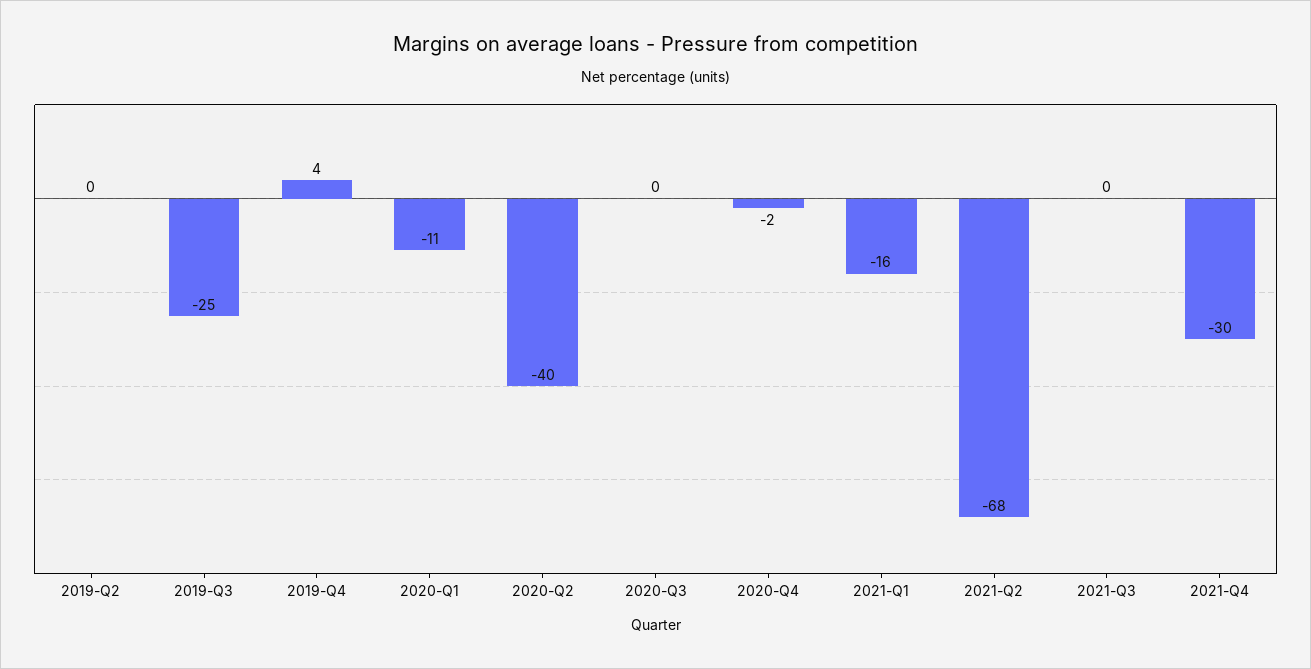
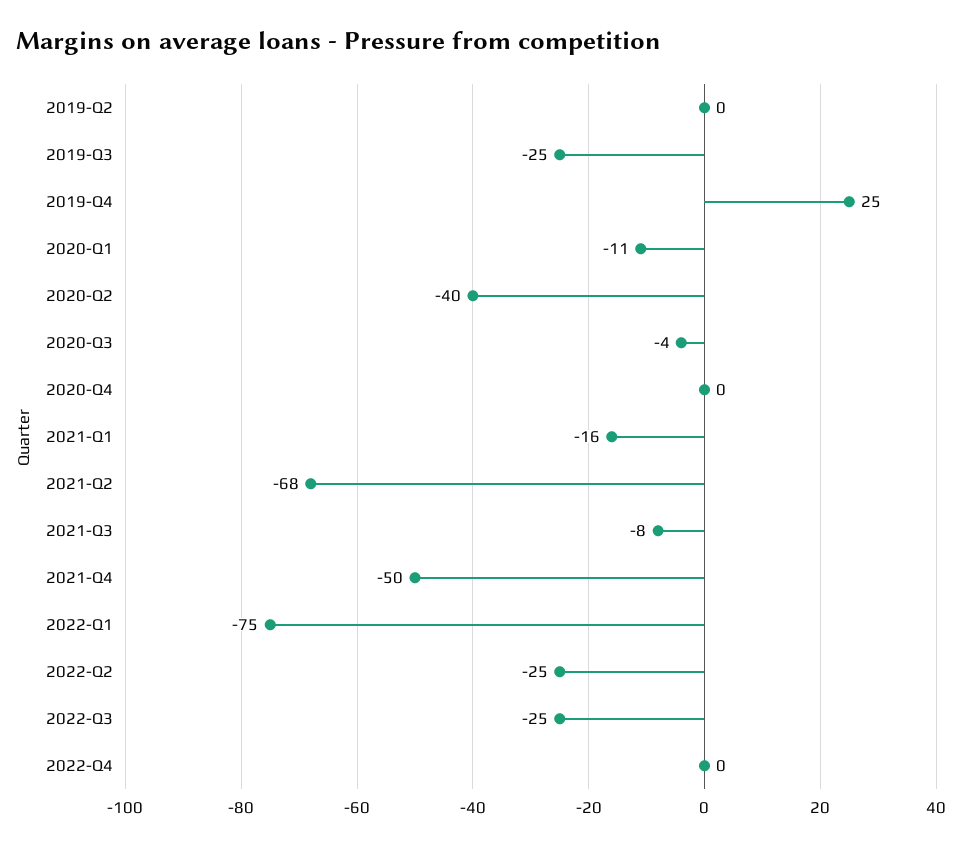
2019-Q4: 4 -> 25
2020-Q3: 0 -> -4
2020-Q4: -2 -> 0
2021-Q3: 0 -> -8
2021-Q4: -30 -> -50
2022-Q1: none -> -75
2022-Q2: none -> -25
2022-Q3: none -> -25
2022-Q4: none -> 0

